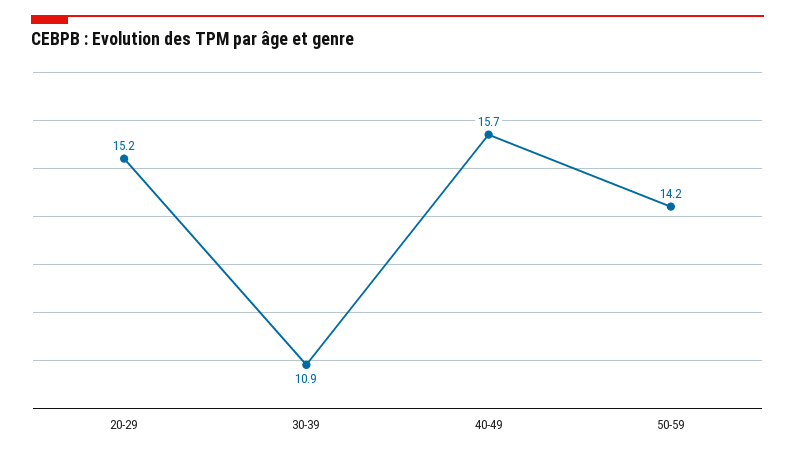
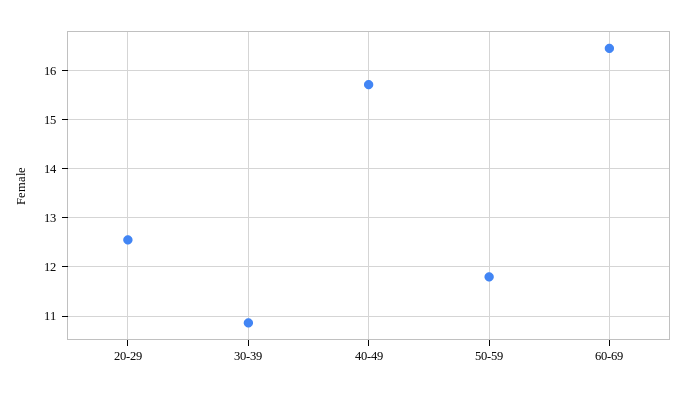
20-29: 15.2 -> 12.6
50-59: 14.2 -> 11.8
60-69: none -> 16.4

